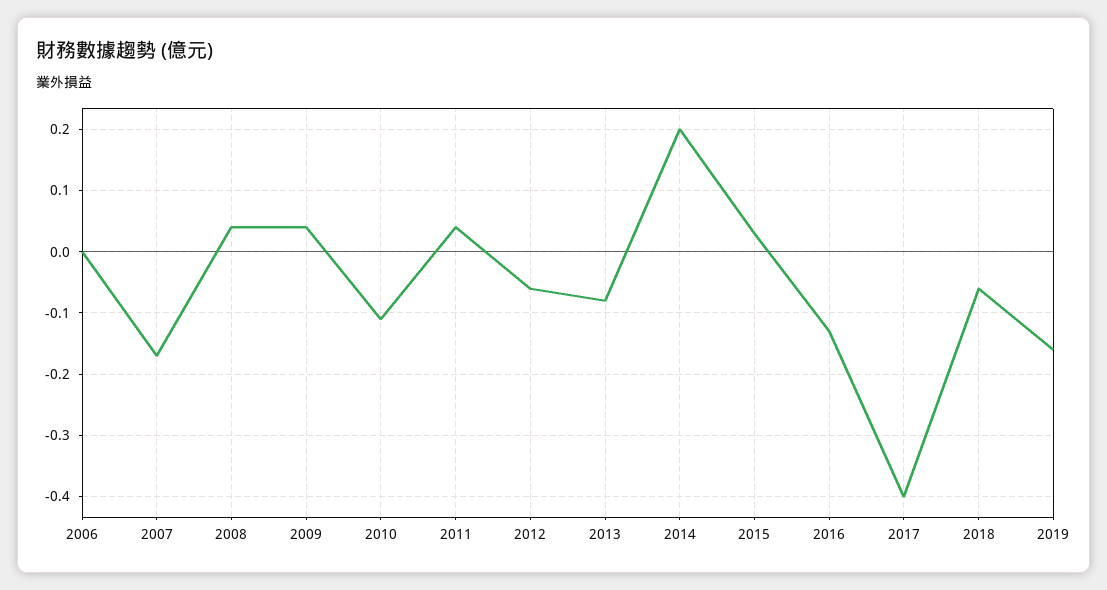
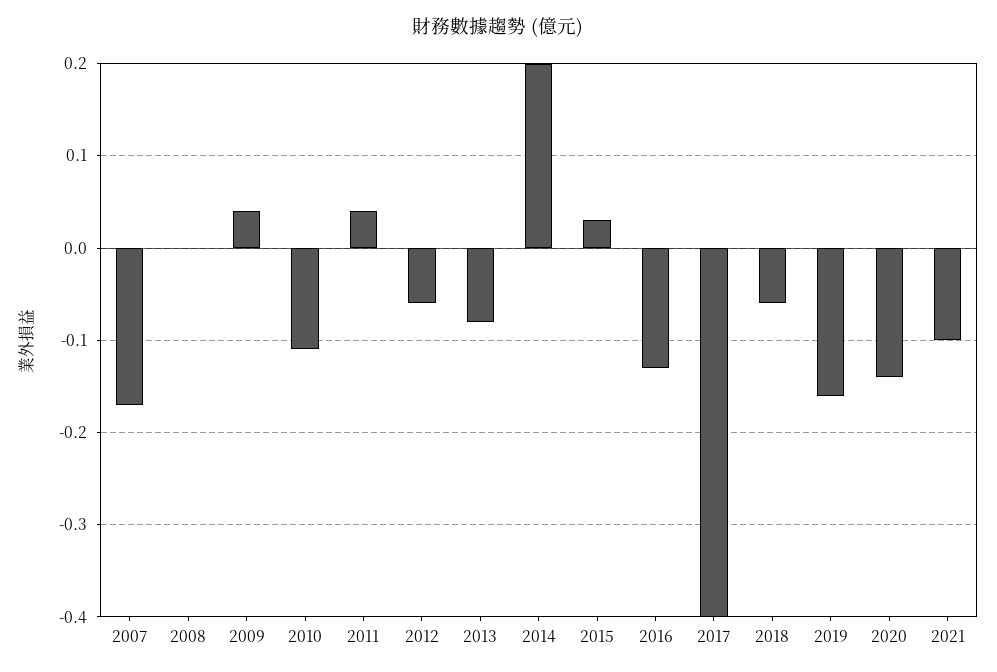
2006: 0 -> none
2008: 0.04 -> 0
2020: none -> -0.14
2021: none -> -0.1

